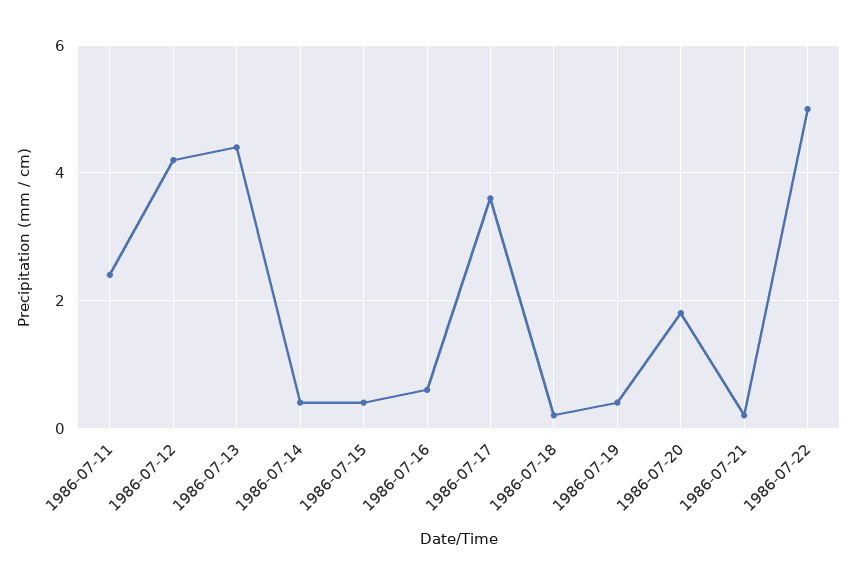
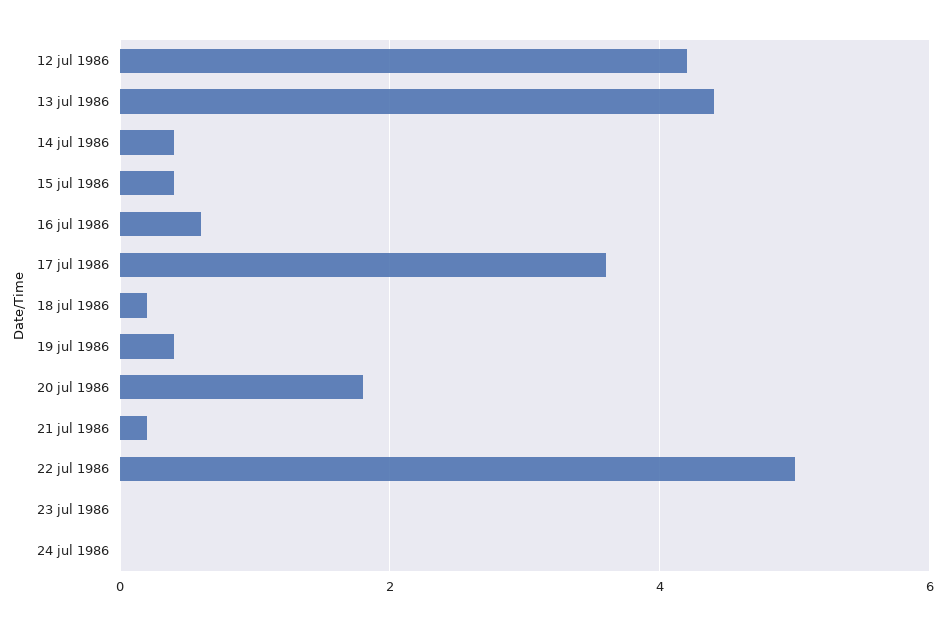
1986-07-11: 2.5 -> none
23 jul 1986: none -> 0
24 jul 1986: none -> 0

